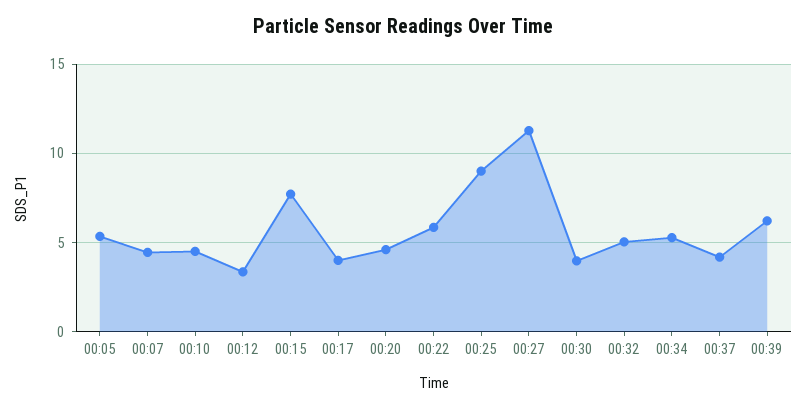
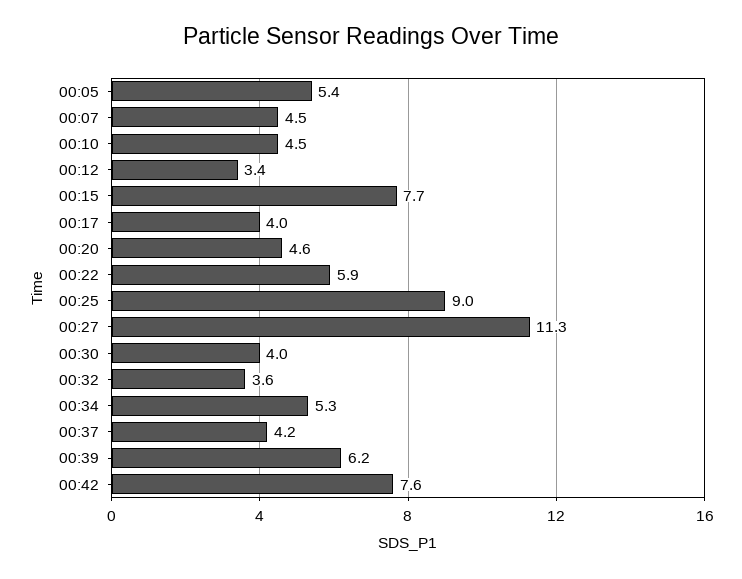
00:32: 5 -> 3.6
00:42: none -> 7.6

